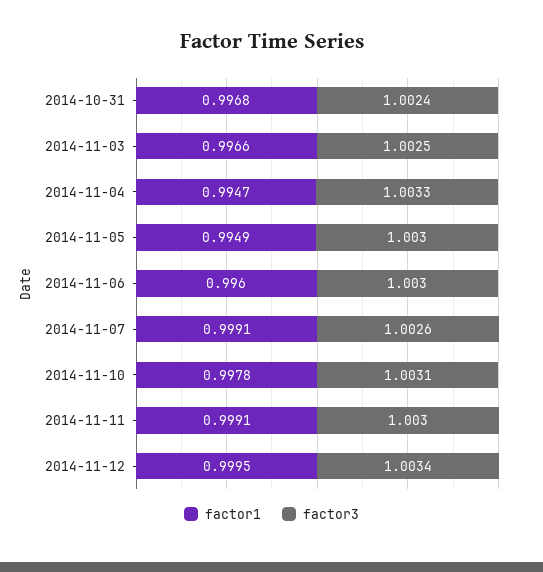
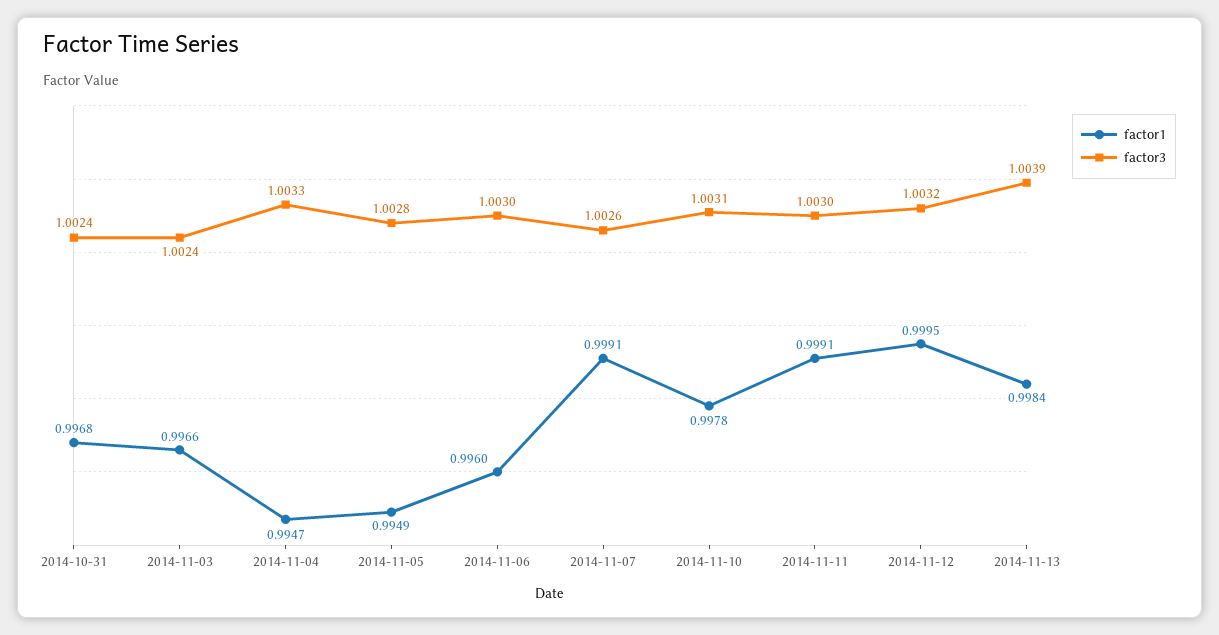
factor3, 2014-11-03: 1.0025 -> 1.0024
factor3, 2014-11-05: 1.003 -> 1.0028
factor3, 2014-11-12: 1.0034 -> 1.0032
factor1, 2014-11-13: none -> 0.9984
factor3, 2014-11-13: none -> 1.0039

